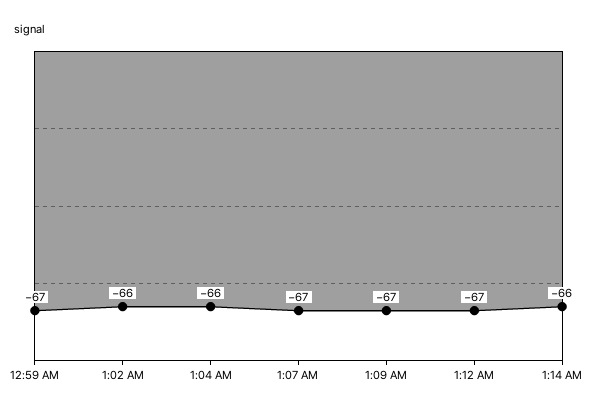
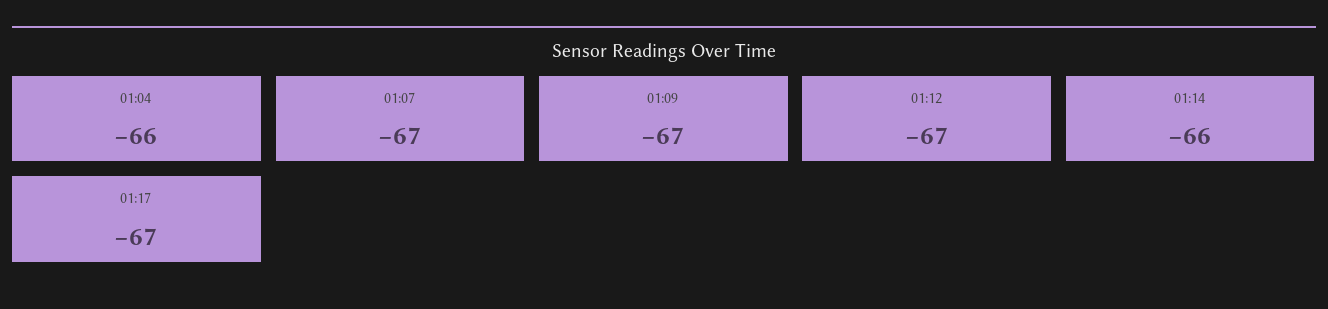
12:59 AM: -67 -> none
1:02 AM: -66 -> none
01:17: none -> -67

